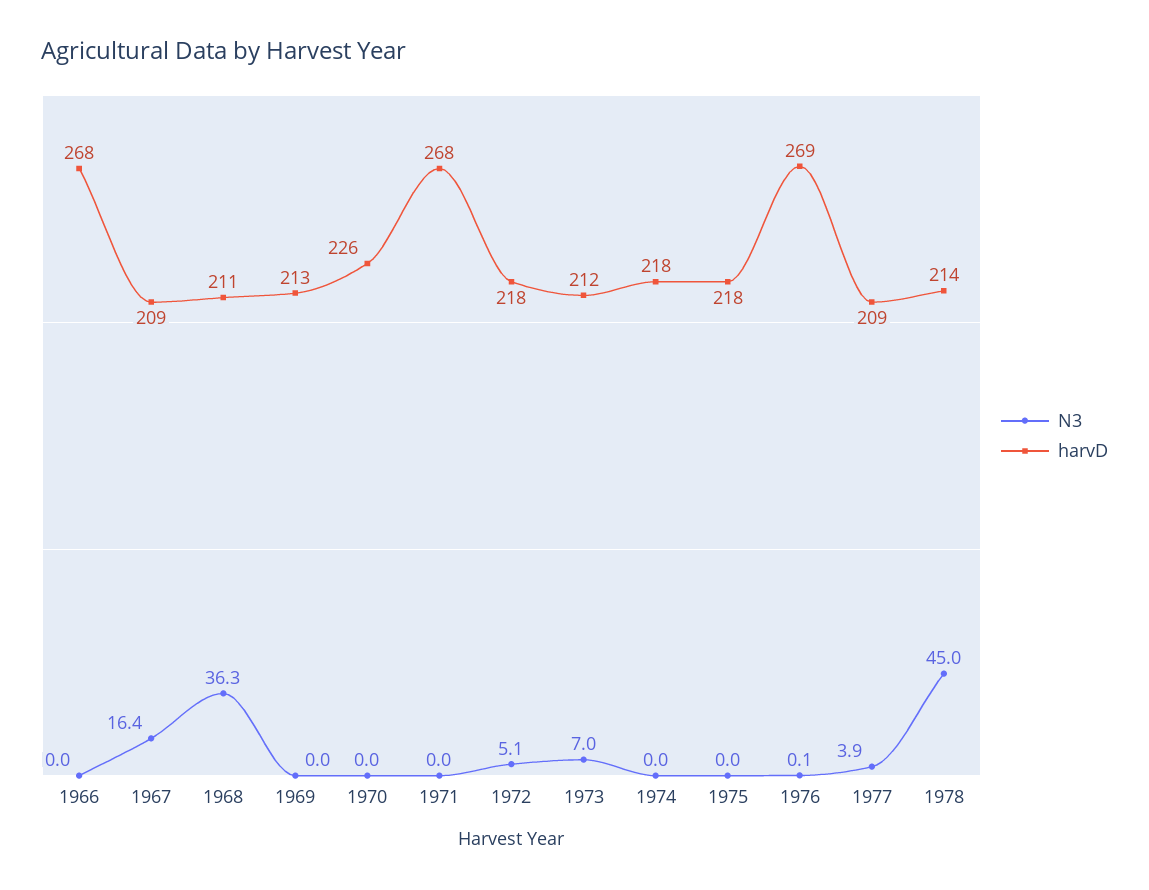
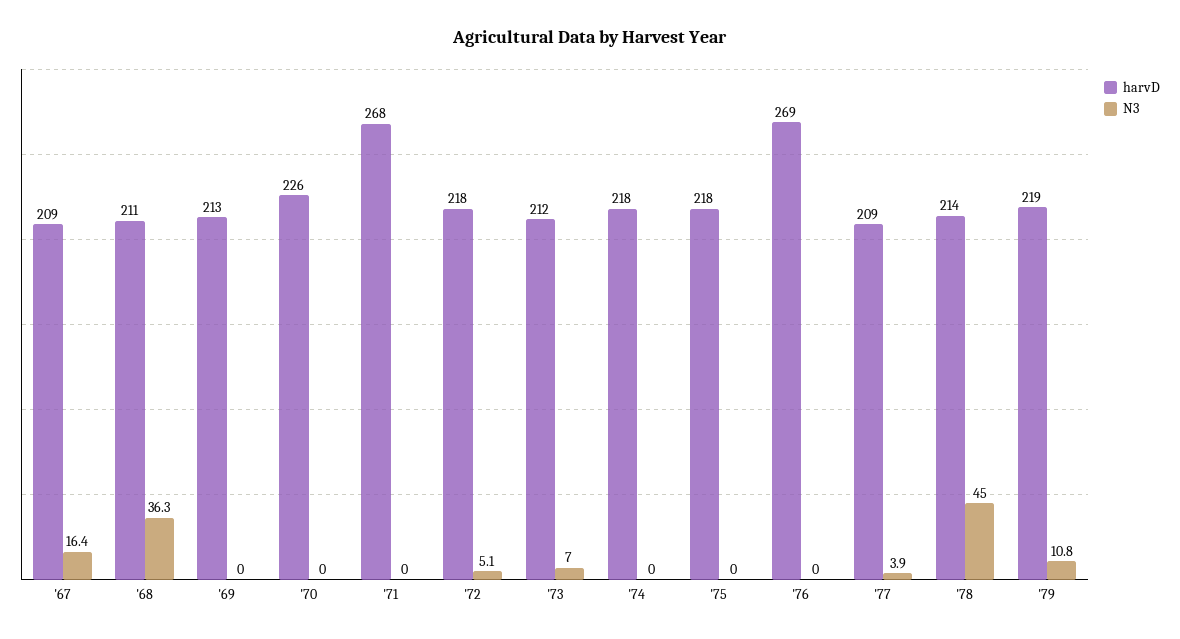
N3, 1966: 0 -> none
harvD, 1966: 268 -> none
N3, 1976: 0.1 -> 0
harvD, '79: none -> 219
N3, '79: none -> 10.8

